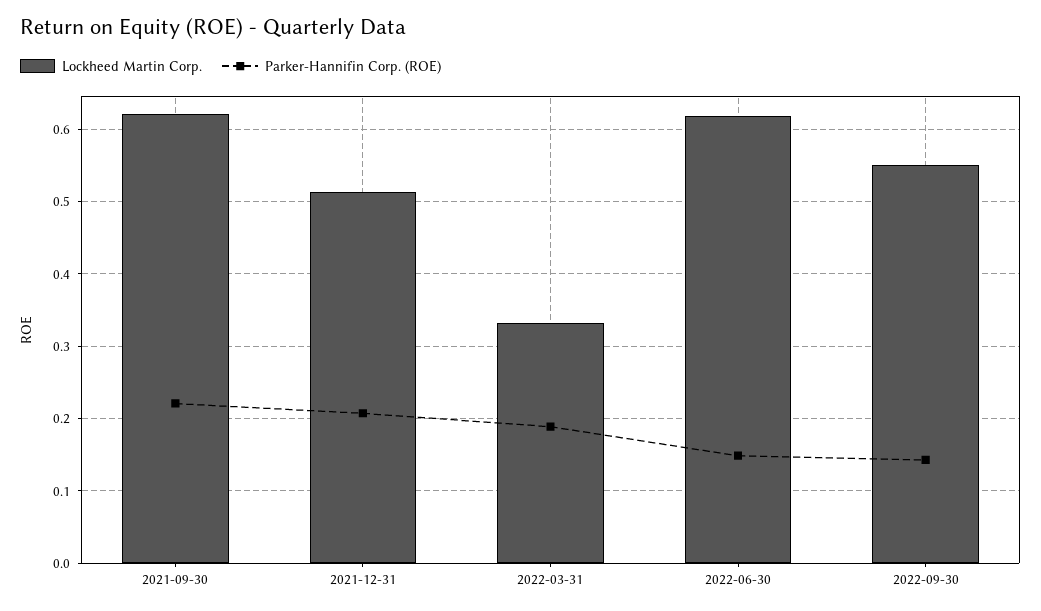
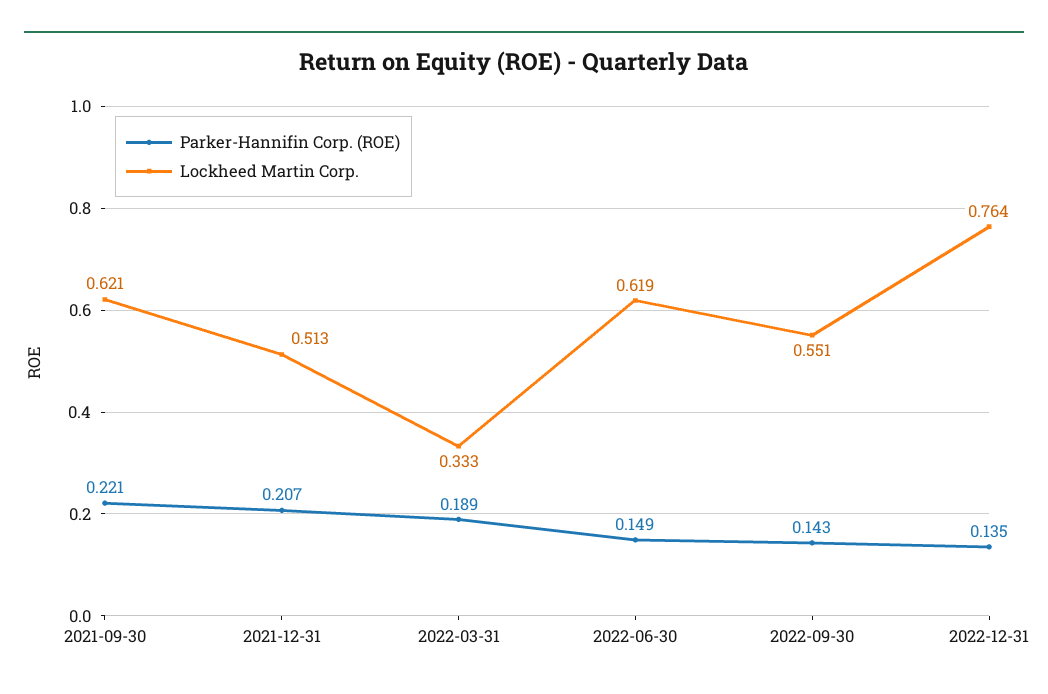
Parker-Hannifin Corp. (ROE), 2022-12-31: none -> 0.135
Lockheed Martin Corp., 2022-12-31: none -> 0.764

